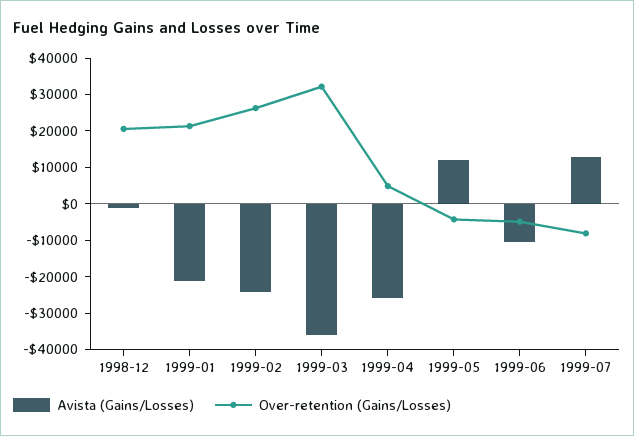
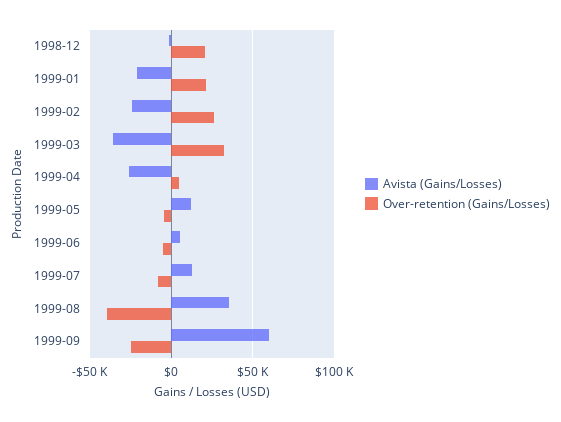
Avista (Gains/Losses), 1999-06: -10000 -> 5000
Avista (Gains/Losses), 1999-08: none -> 35000
Over-retention (Gains/Losses), 1999-08: none -> -40000
Avista (Gains/Losses), 1999-09: none -> 60000
Over-retention (Gains/Losses), 1999-09: none -> -25000

